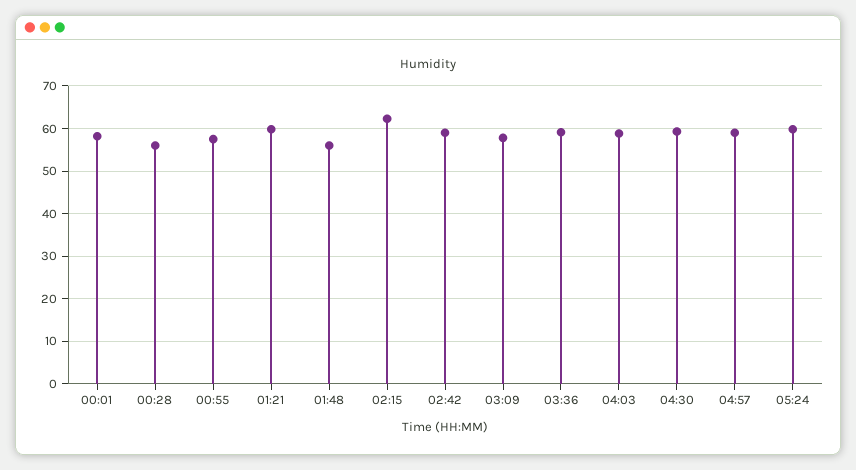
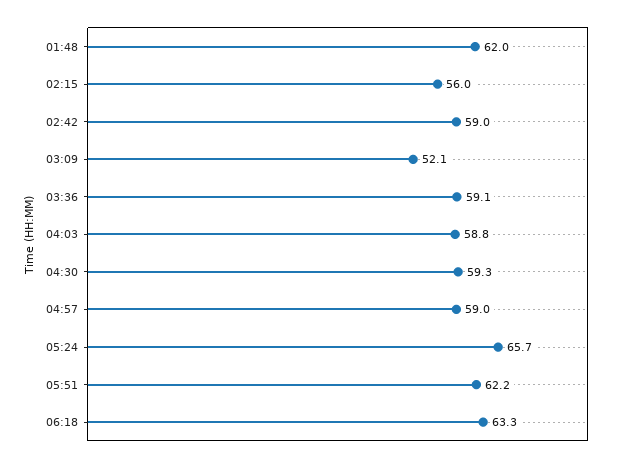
00:01: 58 -> none
00:28: 56 -> none
00:55: 58 -> none
01:21: 60 -> none
01:48: 56 -> 62
02:15: 62 -> 56
03:09: 58 -> 52.1
05:24: 60 -> 65.7
05:51: none -> 62.2
06:18: none -> 63.3

